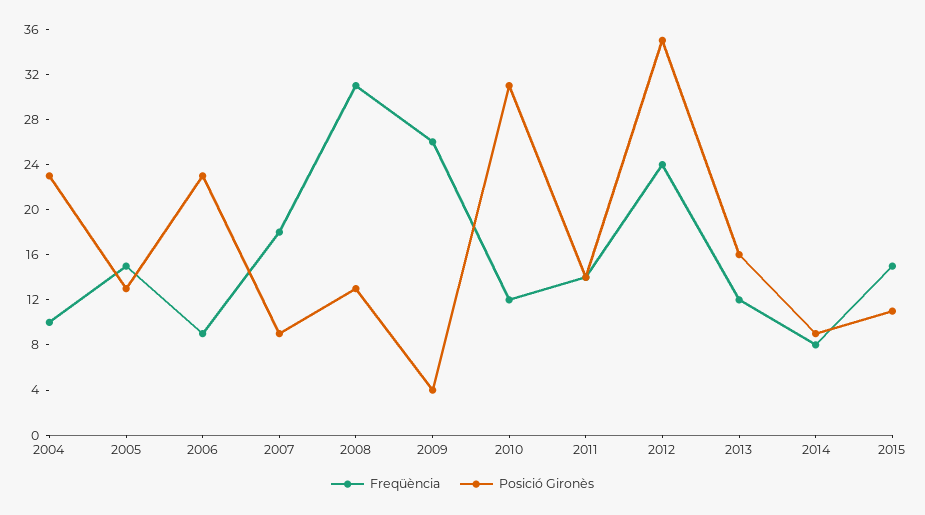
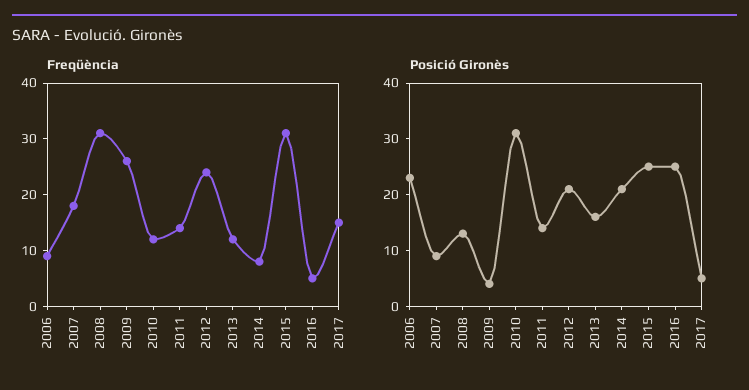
Freqüència, 2004: 10 -> none
Posició Gironès, 2004: 23 -> none
Freqüència, 2005: 15 -> none
Posició Gironès, 2005: 13 -> none
Posició Gironès, 2012: 35 -> 20
Posició Gironès, 2014: 9 -> 20
Freqüència, 2015: 15 -> 30
Posició Gironès, 2015: 11 -> 25
Freqüència, 2016: none -> 5
Freqüència, 2017: none -> 15
Posició Gironès, 2016: none -> 25
Posició Gironès, 2017: none -> 5

